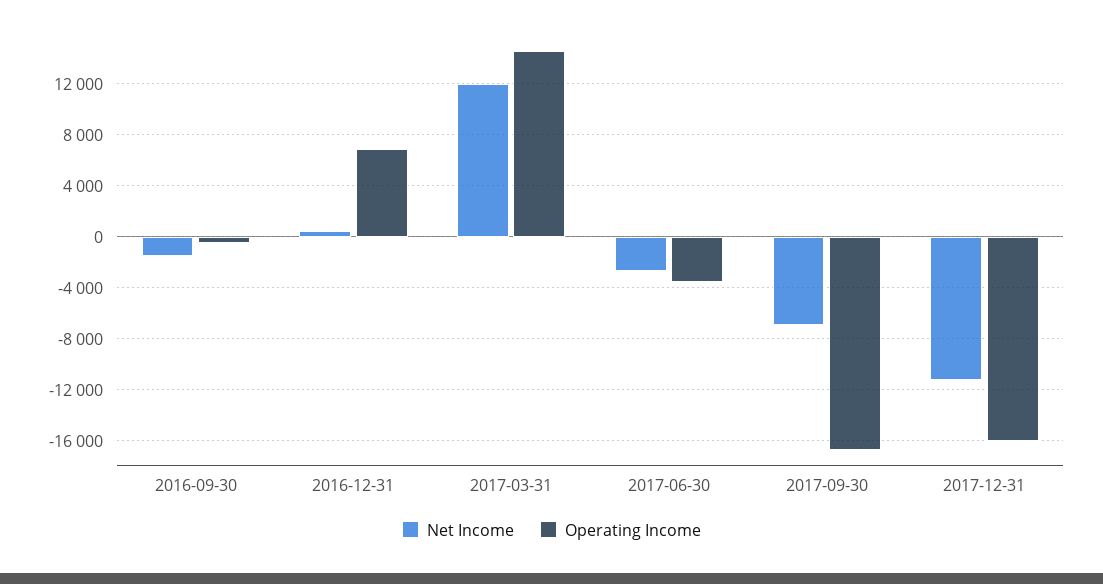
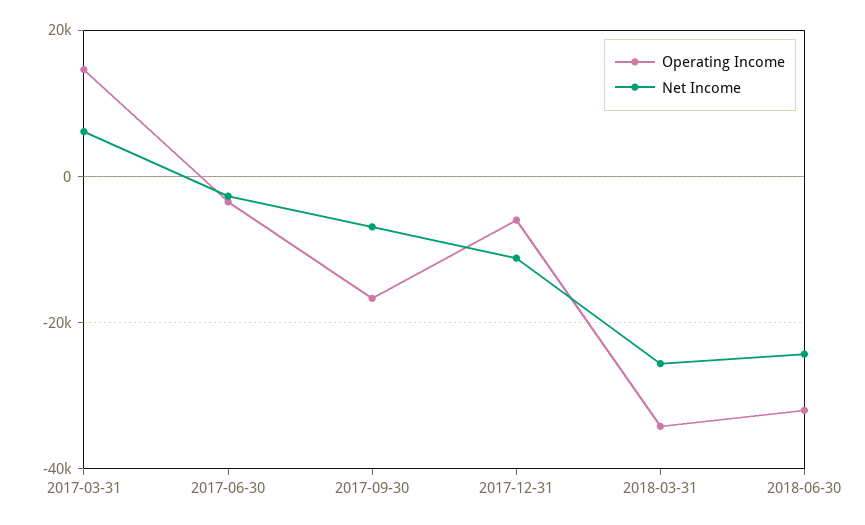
Net Income, 2016-09-30: -1500 -> none
Operating Income, 2016-09-30: -500 -> none
Net Income, 2016-12-31: 500 -> none
Operating Income, 2016-12-31: 7000 -> none
Net Income, 2017-03-31: 12000 -> 6000
Operating Income, 2017-12-31: -16000 -> -6000
Operating Income, 2018-03-31: none -> -34000
Net Income, 2018-03-31: none -> -26000
Operating Income, 2018-06-30: none -> -32000
Net Income, 2018-06-30: none -> -24000

